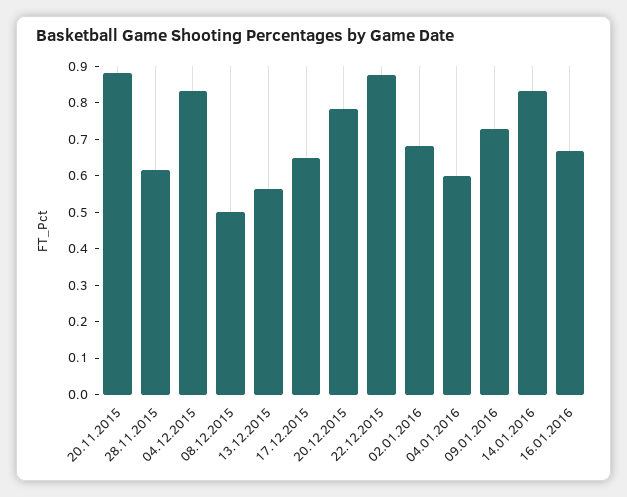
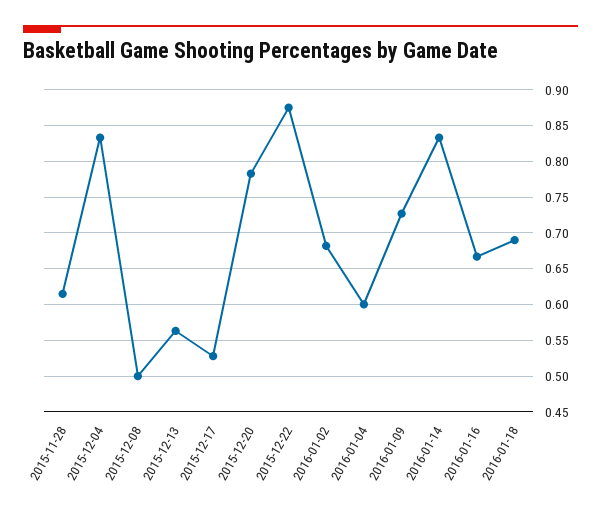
20.11.2015: 0.875 -> none
17.12.2015: 0.65 -> 0.53
2016-01-18: none -> 0.69

